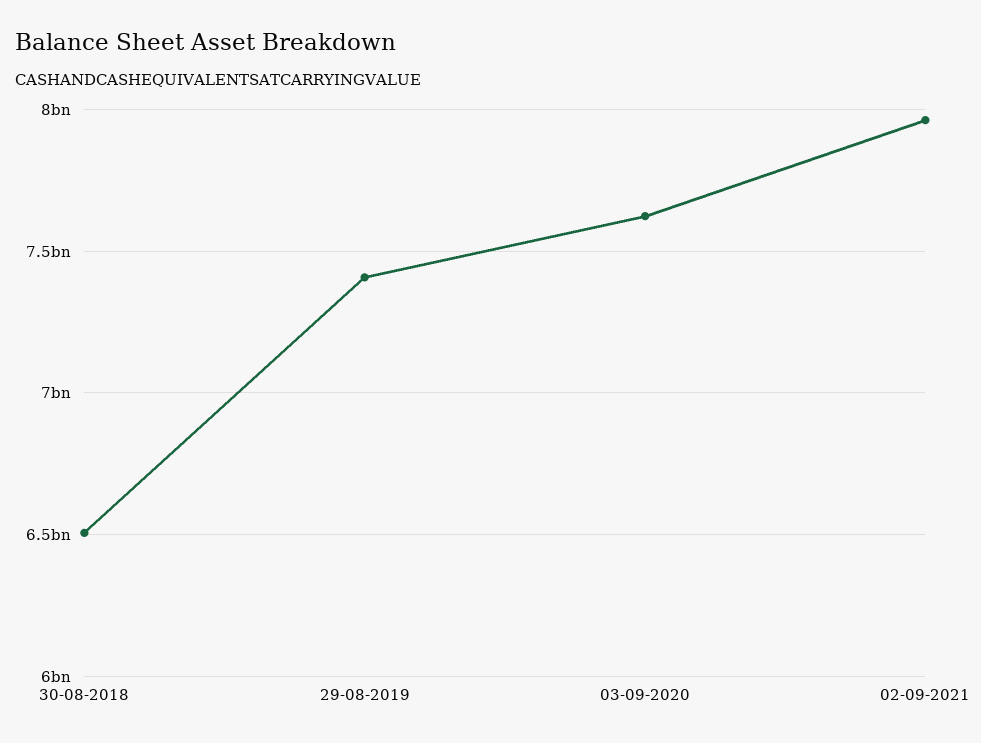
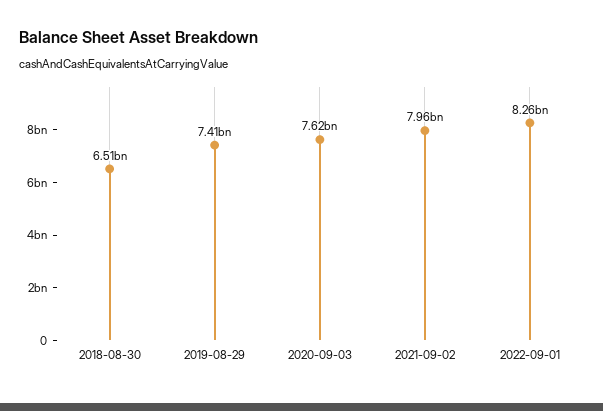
2022-09-01: none -> 8260000000

